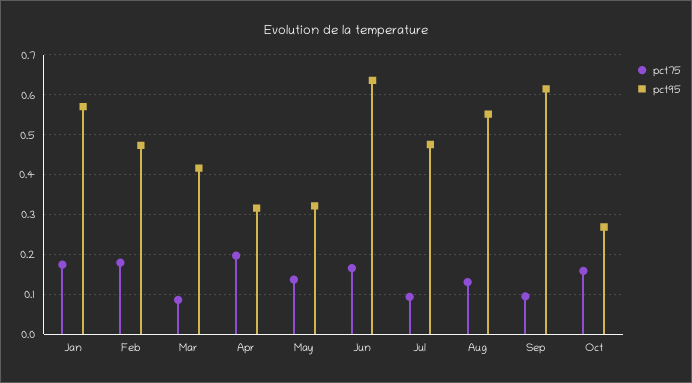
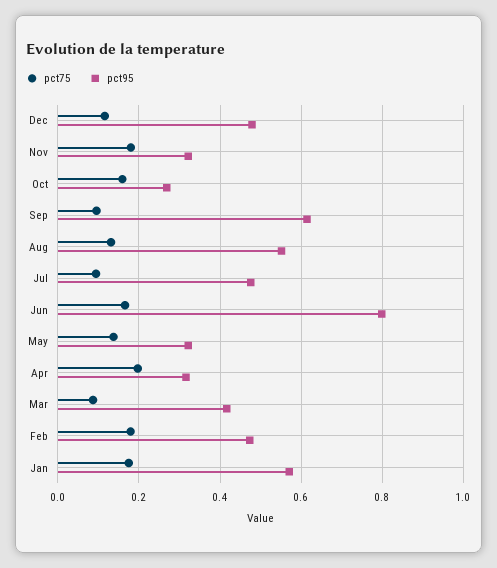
pct95, Jun: 0.64 -> 0.8
pct75, Dec: none -> 0.12
pct95, Dec: none -> 0.48
pct75, Nov: none -> 0.18
pct95, Nov: none -> 0.32

